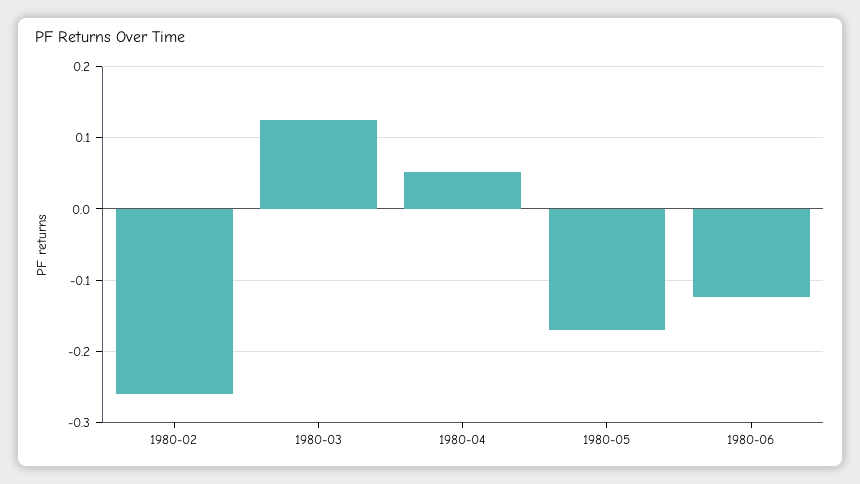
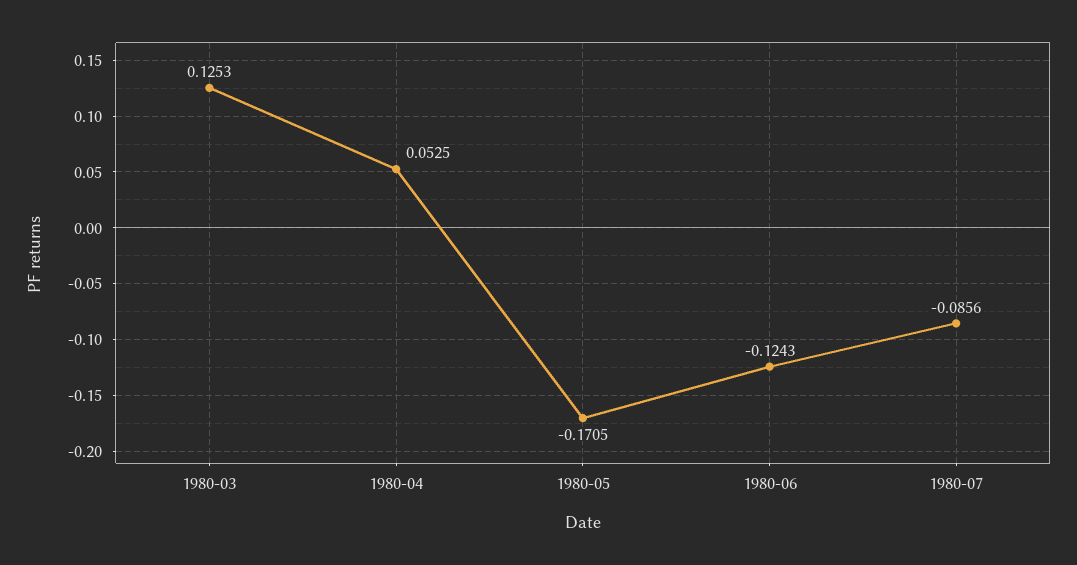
1980-02: -0.26 -> none
1980-07: none -> -0.0856

